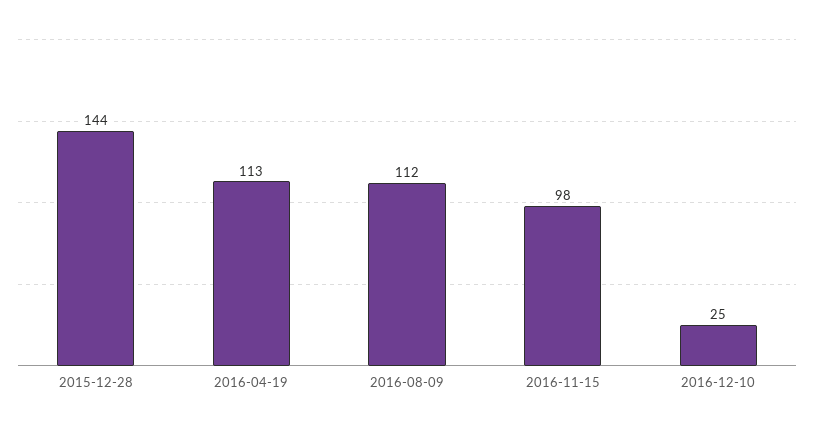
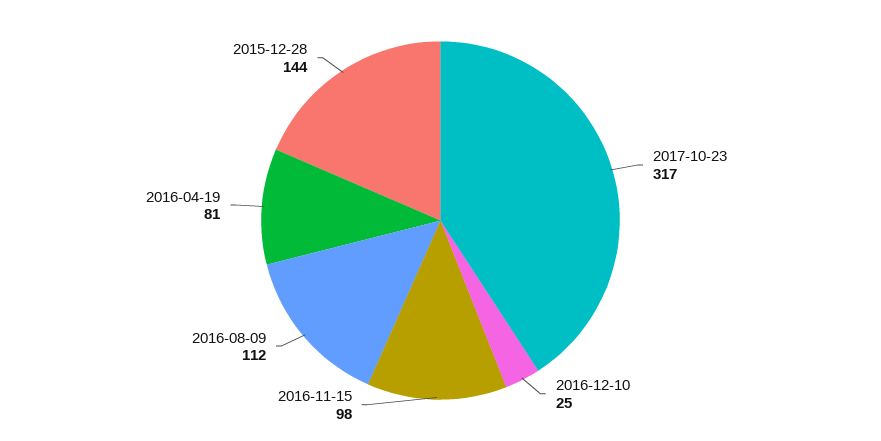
2016-04-19: 113 -> 81
2017-10-23: none -> 317

